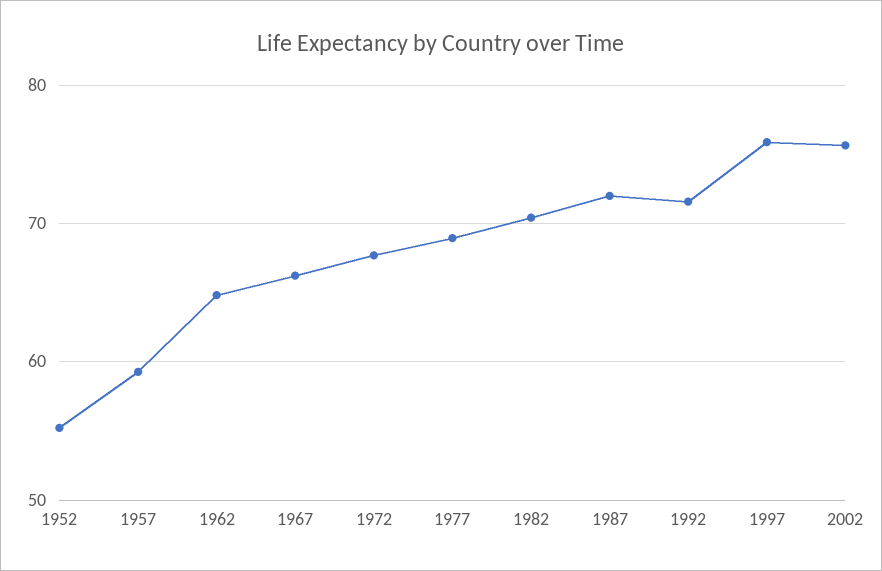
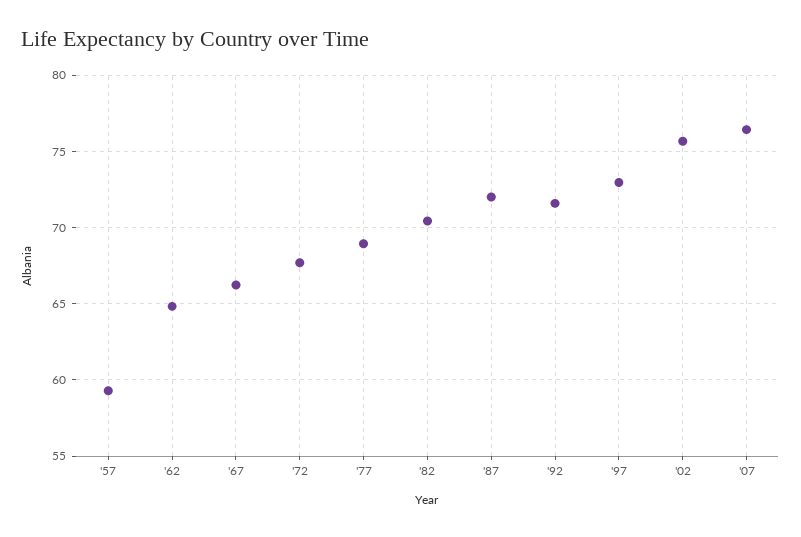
1952: 55 -> none
1997: 76 -> 73
'07: none -> 76.5

